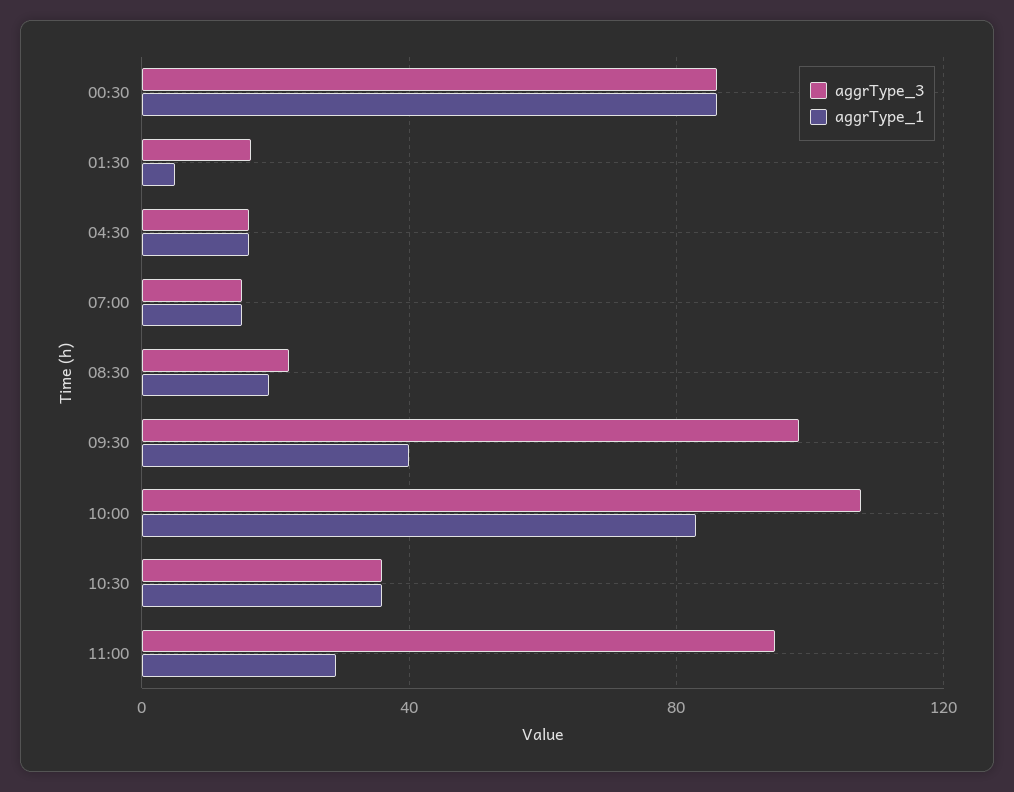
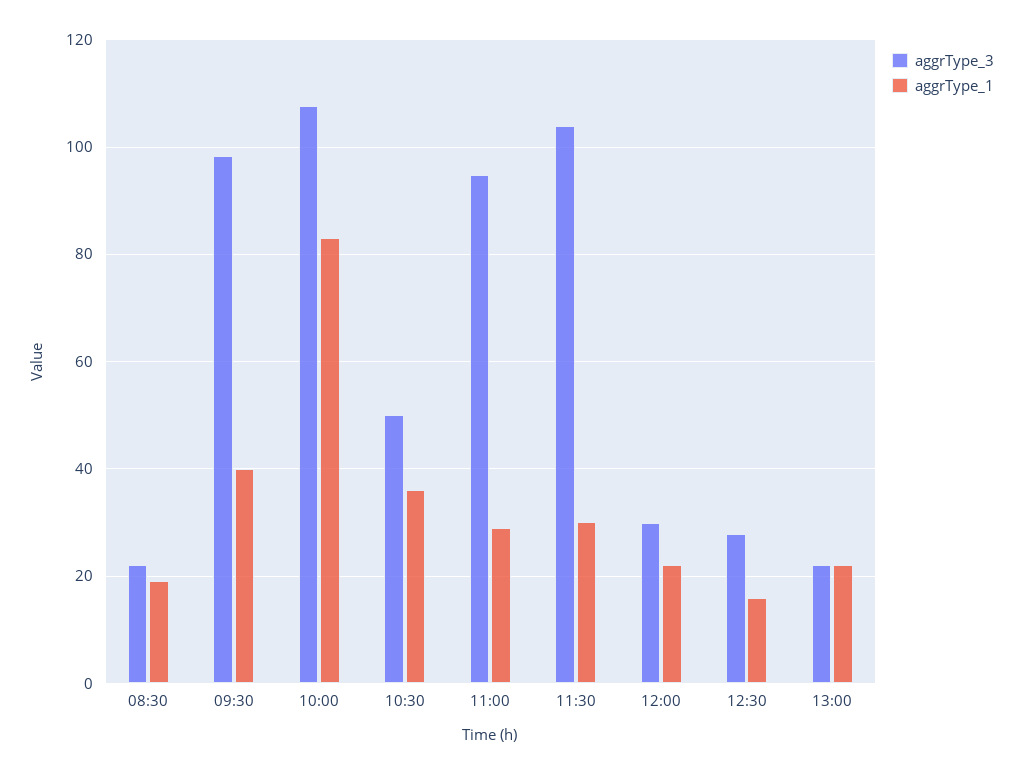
aggrType_3, 00:30: 85 -> none
aggrType_1, 00:30: 85 -> none
aggrType_3, 01:30: 15 -> none
aggrType_1, 01:30: 5 -> none
aggrType_3, 04:30: 15 -> none
aggrType_1, 04:30: 15 -> none
aggrType_3, 07:00: 15 -> none
aggrType_1, 07:00: 15 -> none
aggrType_3, 10:30: 35 -> 50
aggrType_3, 11:30: none -> 104
aggrType_1, 11:30: none -> 30
aggrType_3, 12:00: none -> 30
aggrType_1, 12:00: none -> 22
aggrType_3, 12:30: none -> 28
aggrType_1, 12:30: none -> 16
aggrType_3, 13:00: none -> 22
aggrType_1, 13:00: none -> 22

